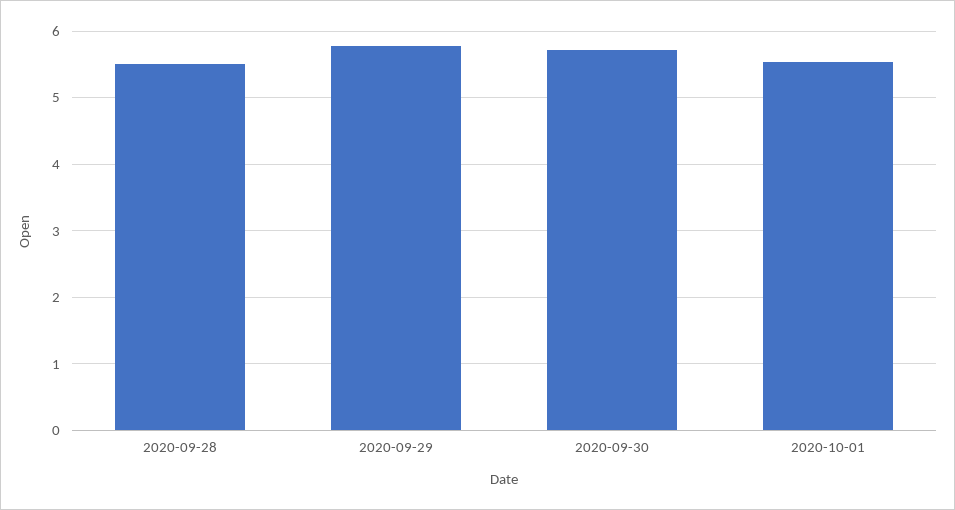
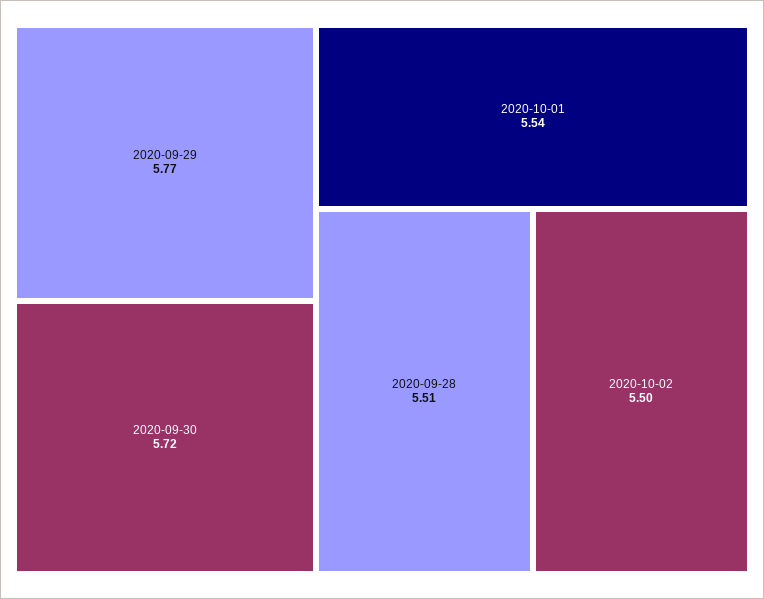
2020-10-02: none -> 5.5

